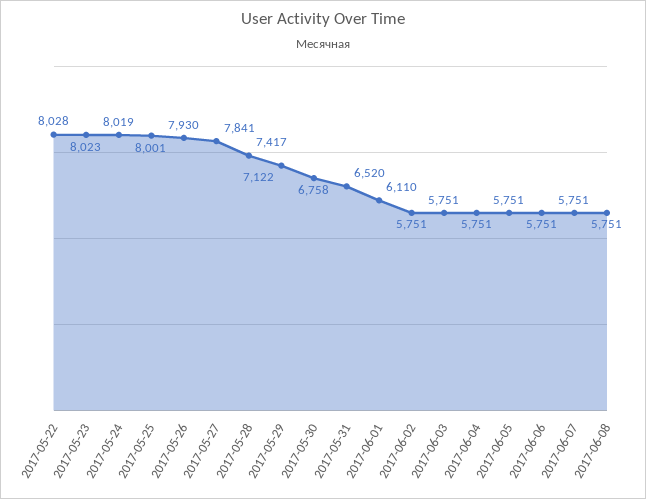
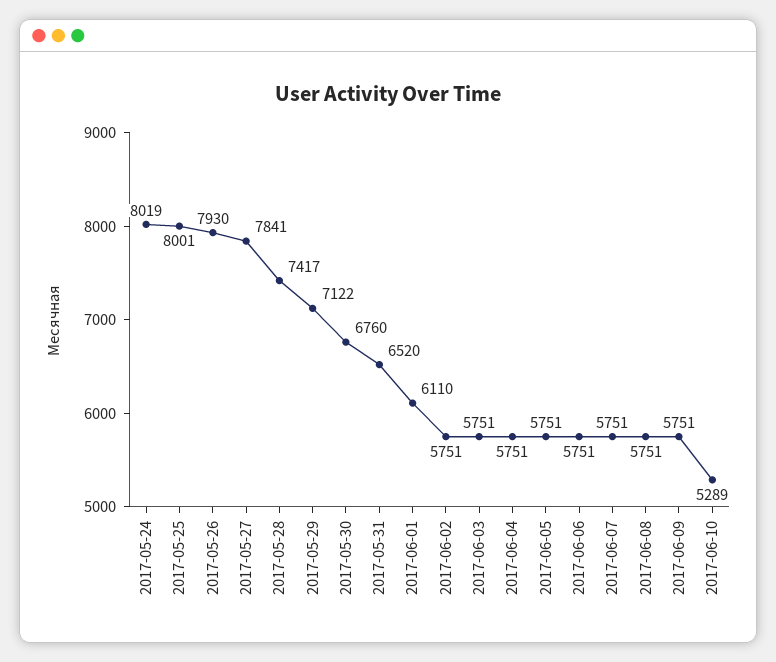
2017-05-22: 8028 -> none
2017-05-23: 8023 -> none
2017-05-30: 6758 -> 6760
2017-06-09: none -> 5751
2017-06-10: none -> 5289

